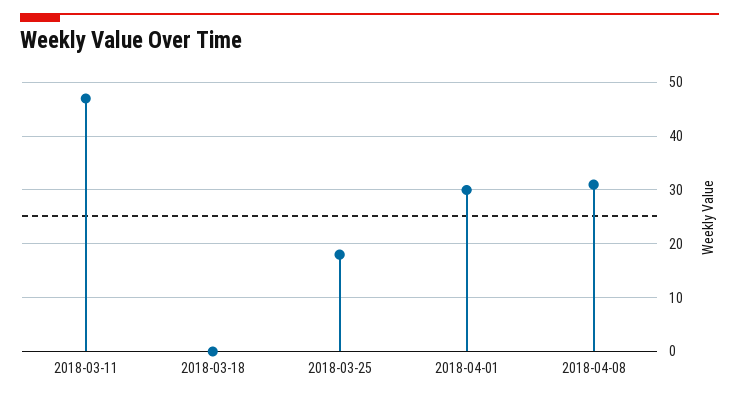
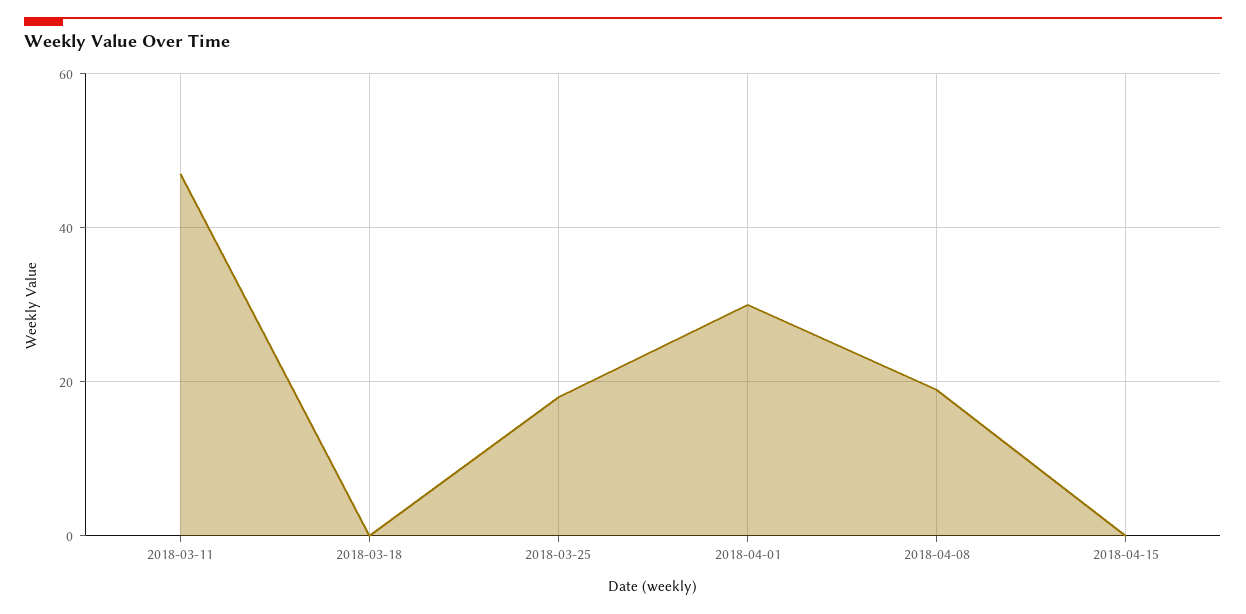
2018-04-08: 30 -> 20
2018-04-15: none -> 0

